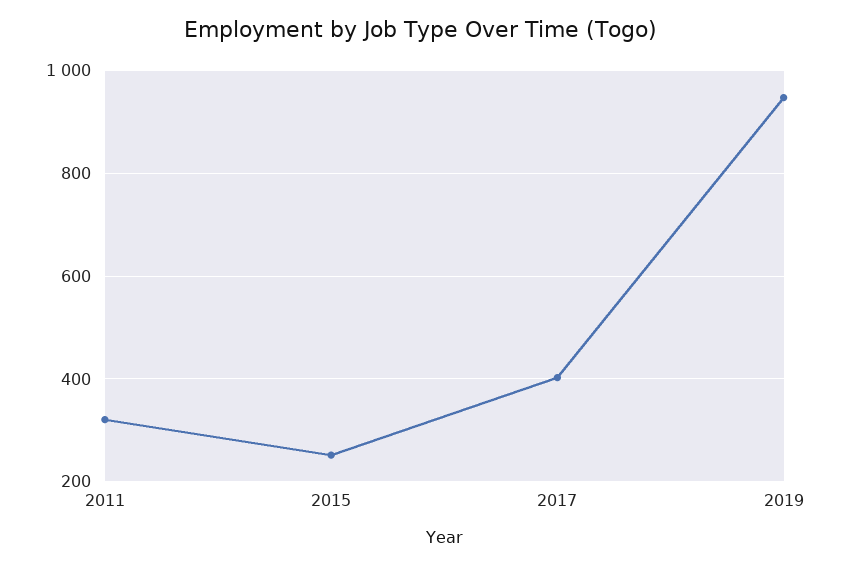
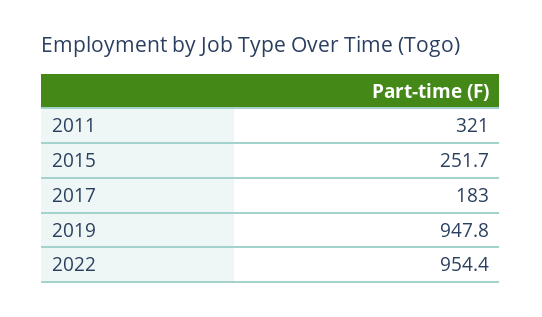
2017: 400 -> 183
2022: none -> 954.4

